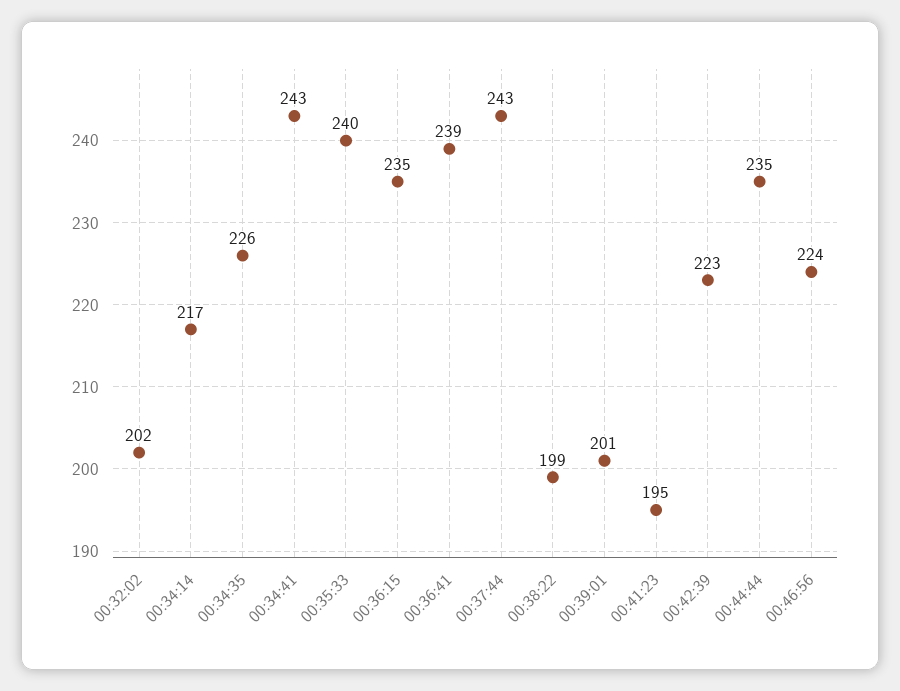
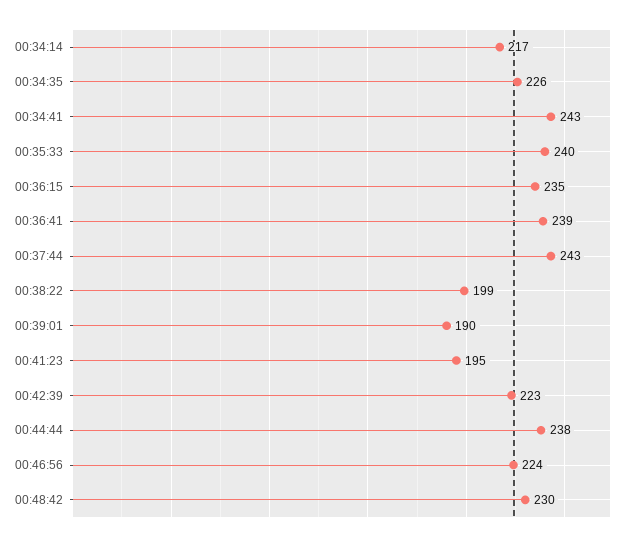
00:32:02: 202 -> none
00:39:01: 201 -> 190
00:44:44: 235 -> 238
00:48:42: none -> 230

